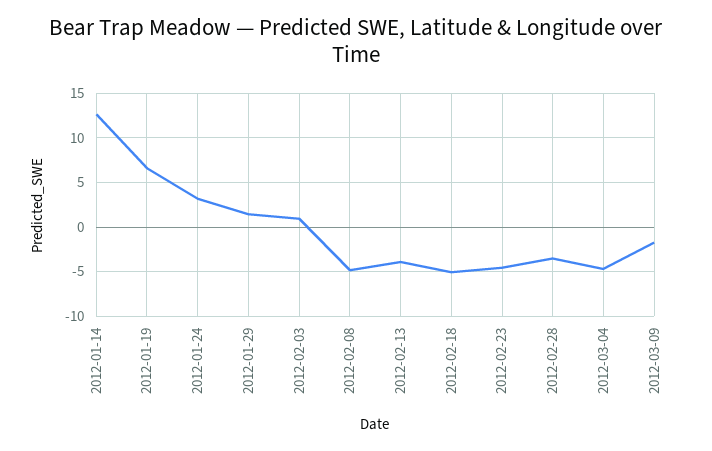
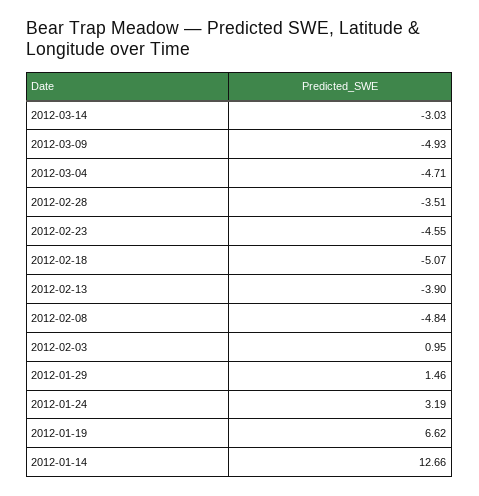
2012-03-09: -2 -> -4.93
2012-03-14: none -> -3.03

